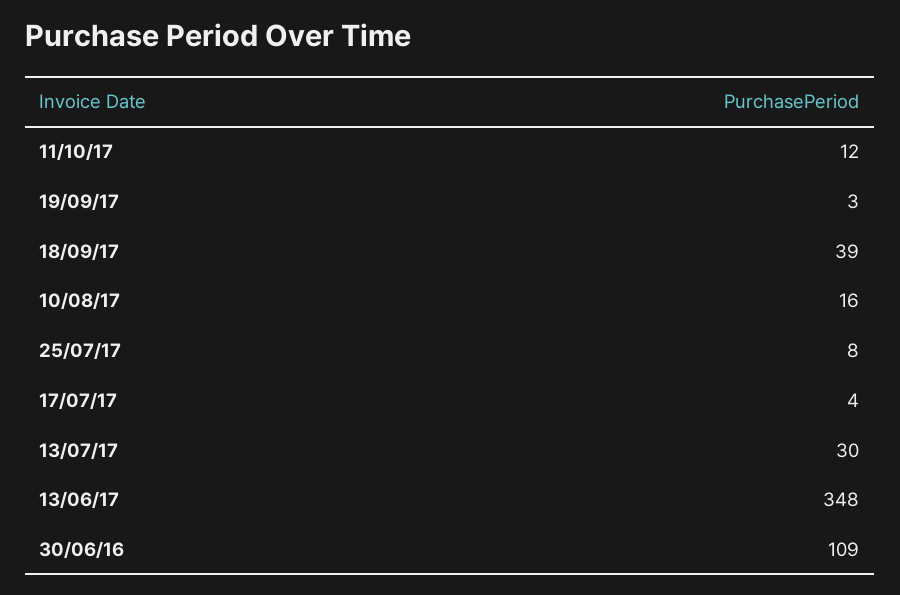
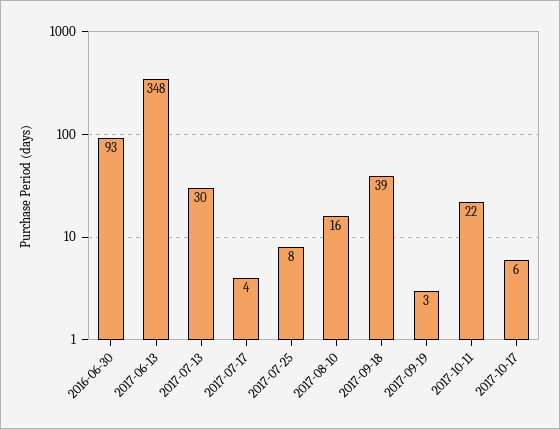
11/10/17: 12 -> 22
30/06/16: 109 -> 93
2017-10-17: none -> 6

